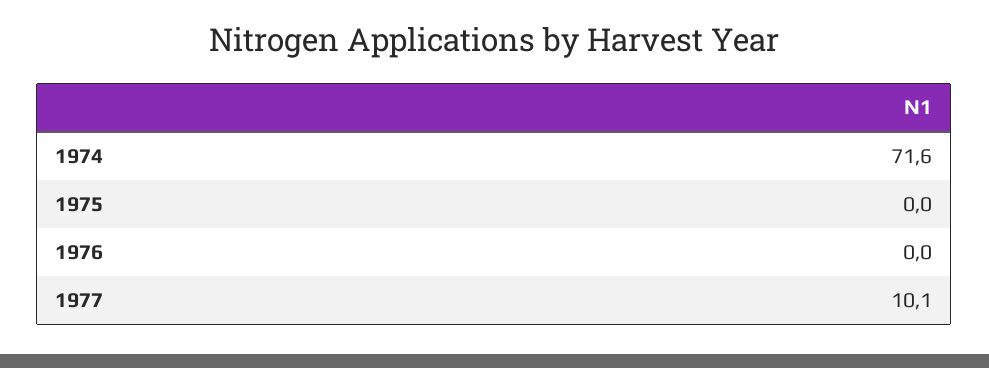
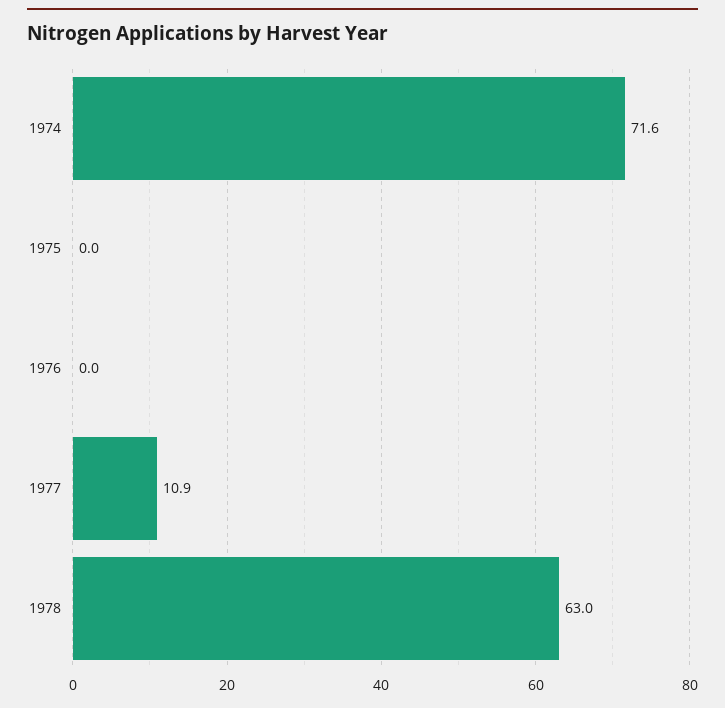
1977: 10.1 -> 10.9
1978: none -> 63

